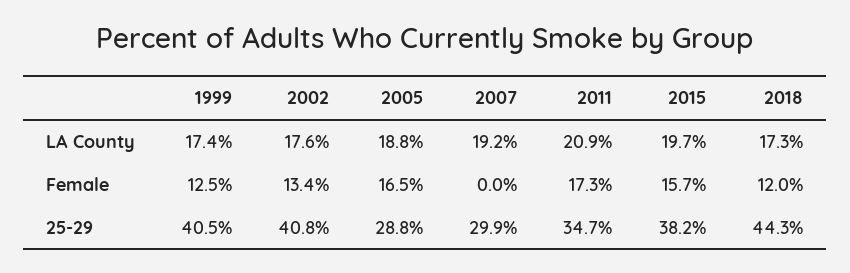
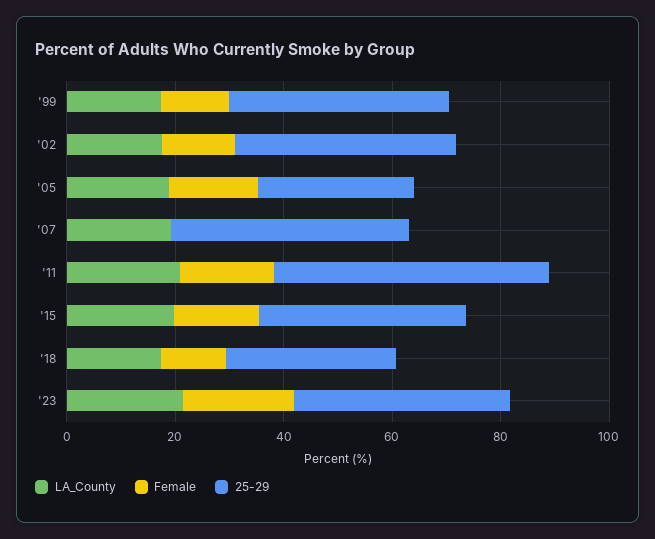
25-29, 2007: 29.9 -> 45
25-29, 2011: 34.7 -> 50
25-29, 2018: 44.3 -> 30
LA County, '23: none -> 20
Female, '23: none -> 20
25-29, '23: none -> 40

